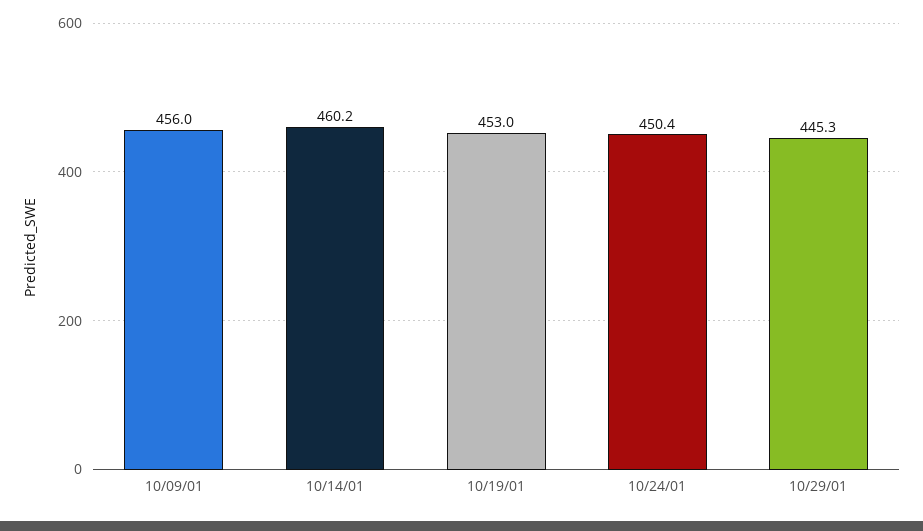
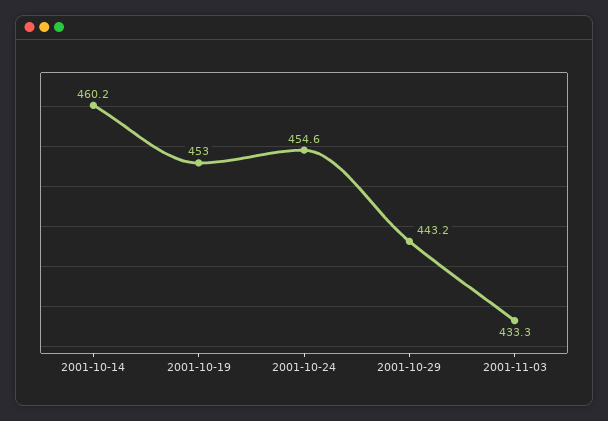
10/09/01: 456 -> none
10/24/01: 450.4 -> 454.6
10/29/01: 445.3 -> 443.2
2001-11-03: none -> 433.3

